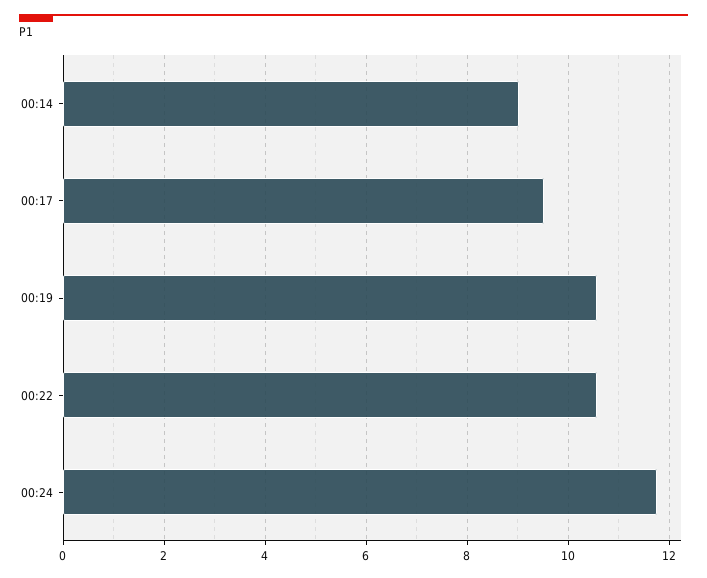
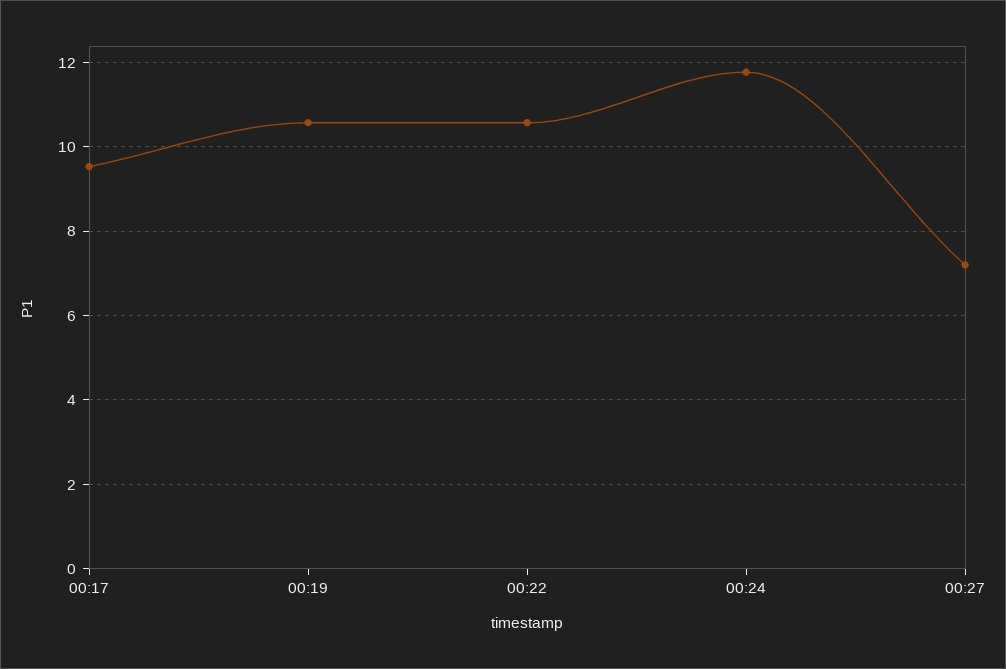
00:14: 9 -> none
00:27: none -> 7.2

